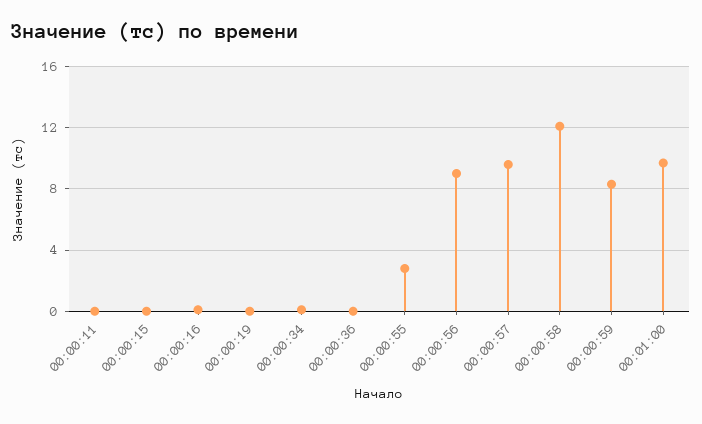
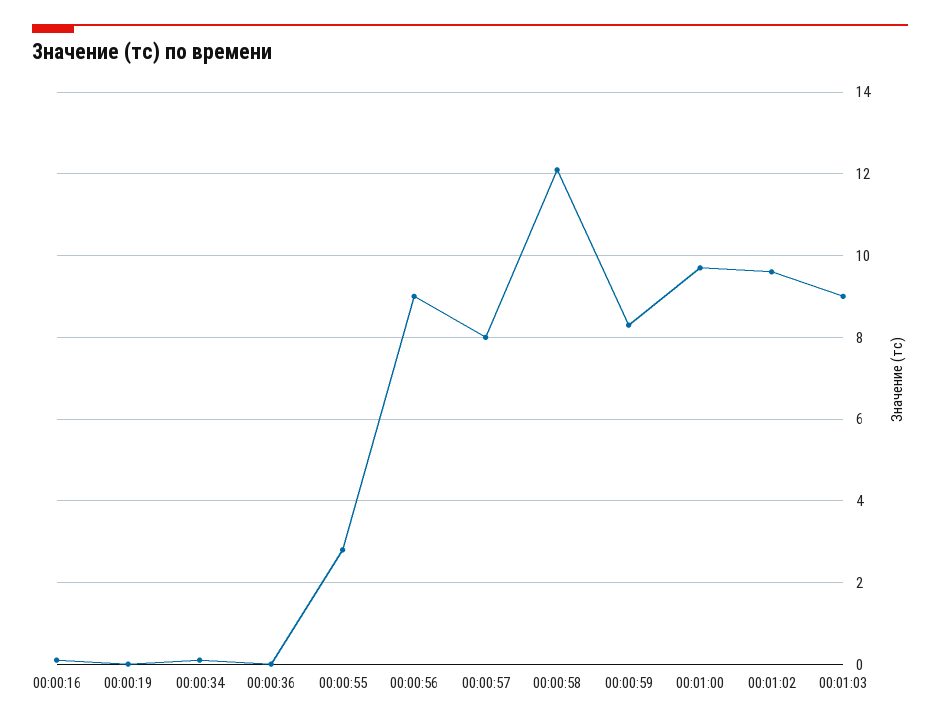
00:00:11: 0 -> none
00:00:15: 0 -> none
00:00:57: 9.5 -> 8
00:01:02: none -> 9.5
00:01:03: none -> 9

